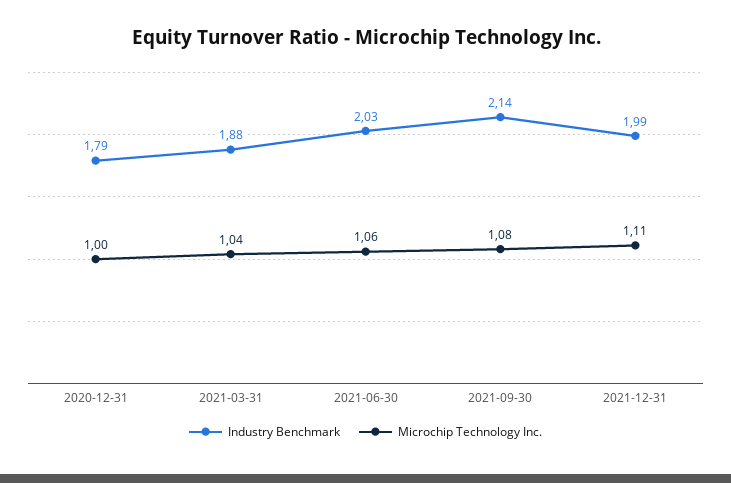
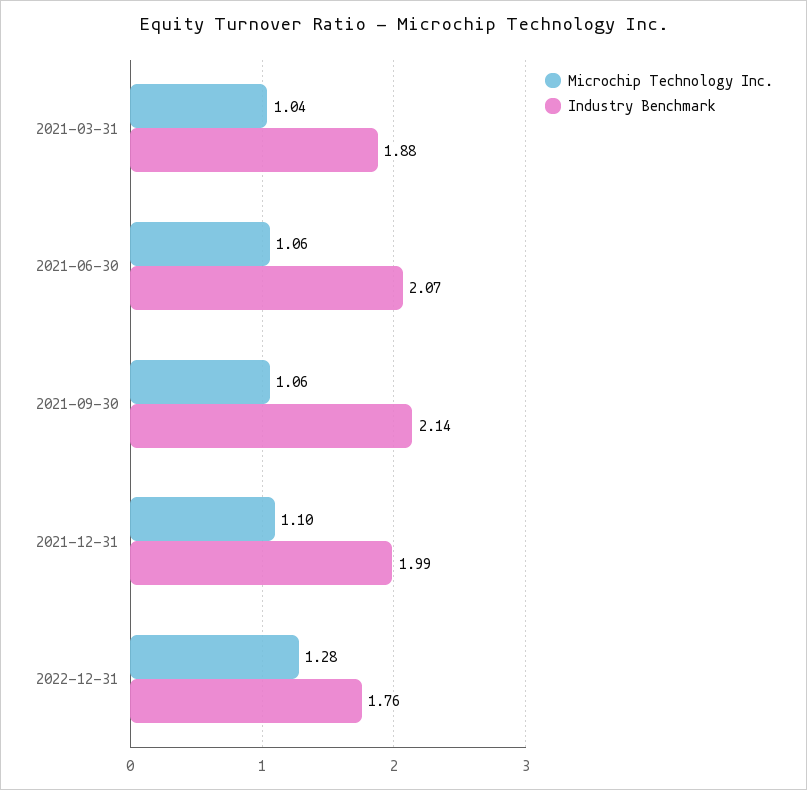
Industry Benchmark, 2020-12-31: 1.79 -> none
Microchip Technology Inc., 2020-12-31: 1 -> none
Industry Benchmark, 2021-06-30: 2.03 -> 2.07
Microchip Technology Inc., 2021-09-30: 1.08 -> 1.06
Microchip Technology Inc., 2021-12-31: 1.11 -> 1.1
Microchip Technology Inc., 2022-12-31: none -> 1.28
Industry Benchmark, 2022-12-31: none -> 1.76

